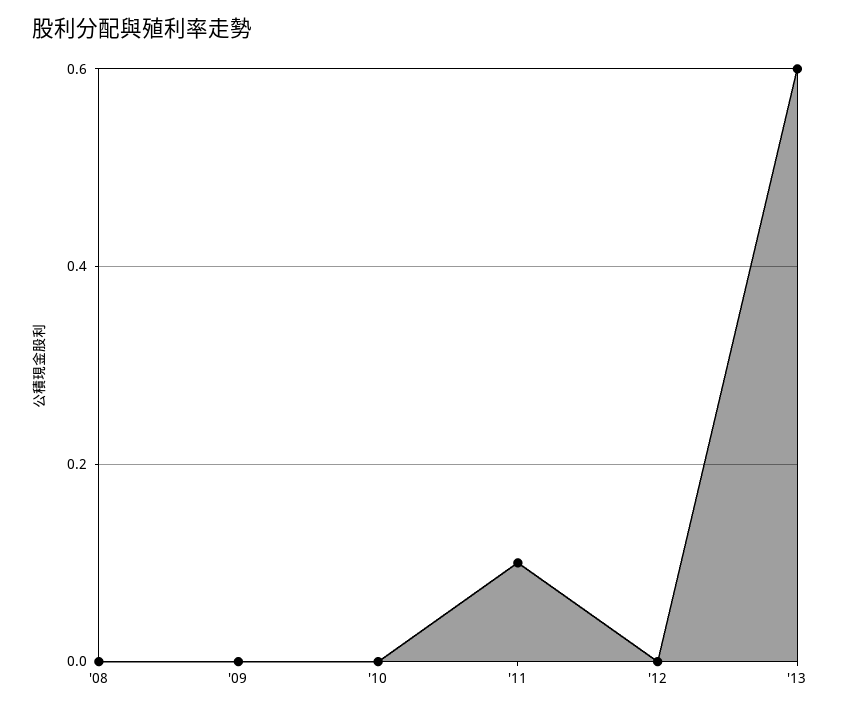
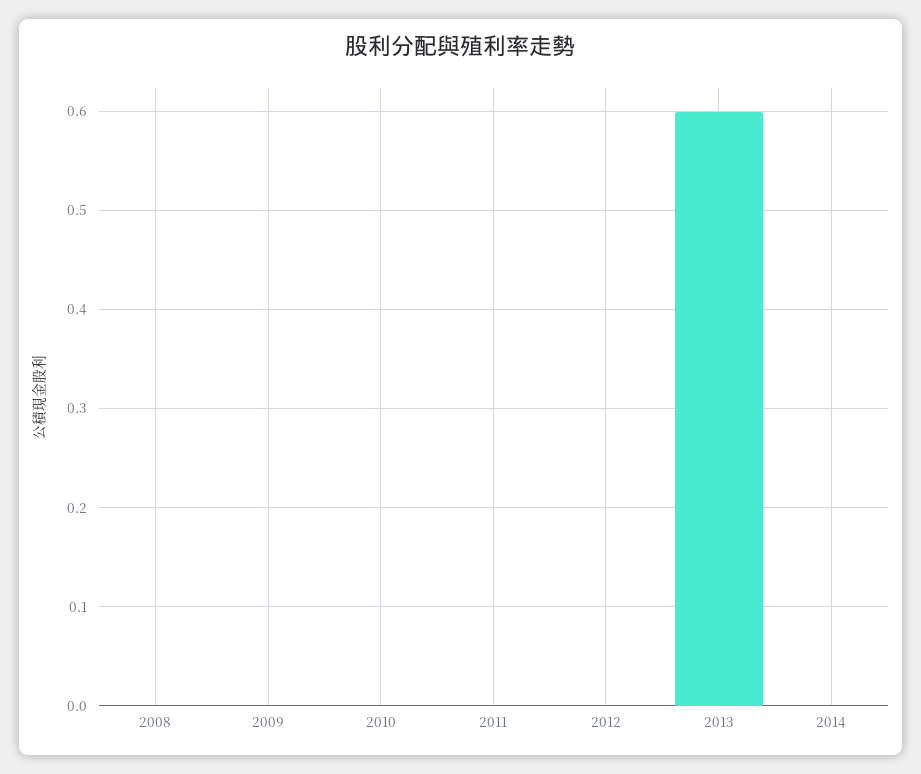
'11: 0.1 -> 0
2014: none -> 0

